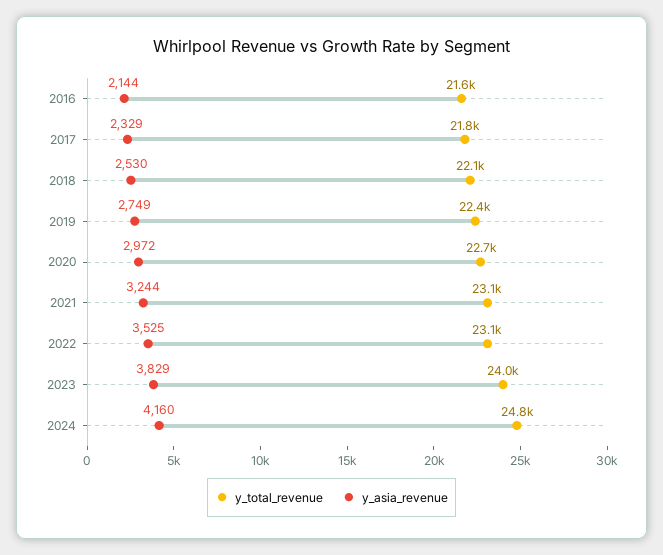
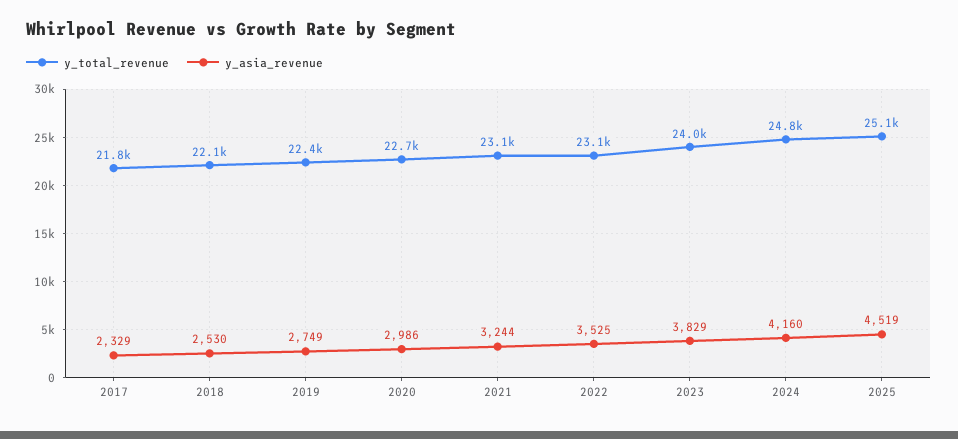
y_total_revenue, 2016: 21600 -> none
y_asia_revenue, 2016: 2144 -> none
y_asia_revenue, 2020: 2972 -> 2986
y_total_revenue, 2025: none -> 25100
y_asia_revenue, 2025: none -> 4519

